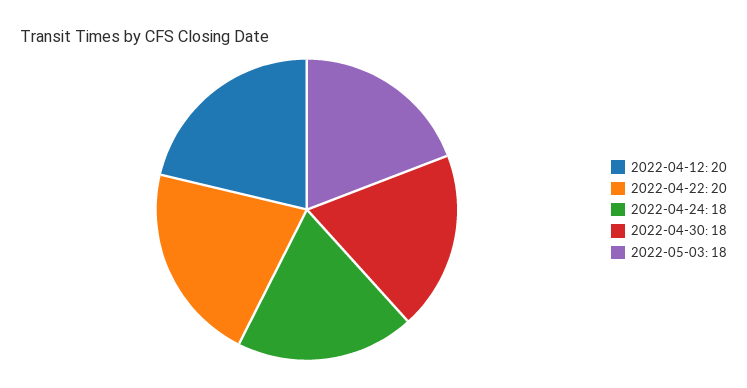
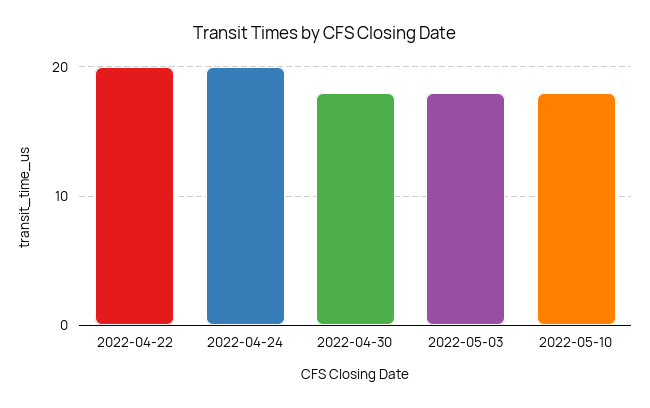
2022-04-12: 20 -> none
2022-04-24: 18 -> 20
2022-05-10: none -> 18

